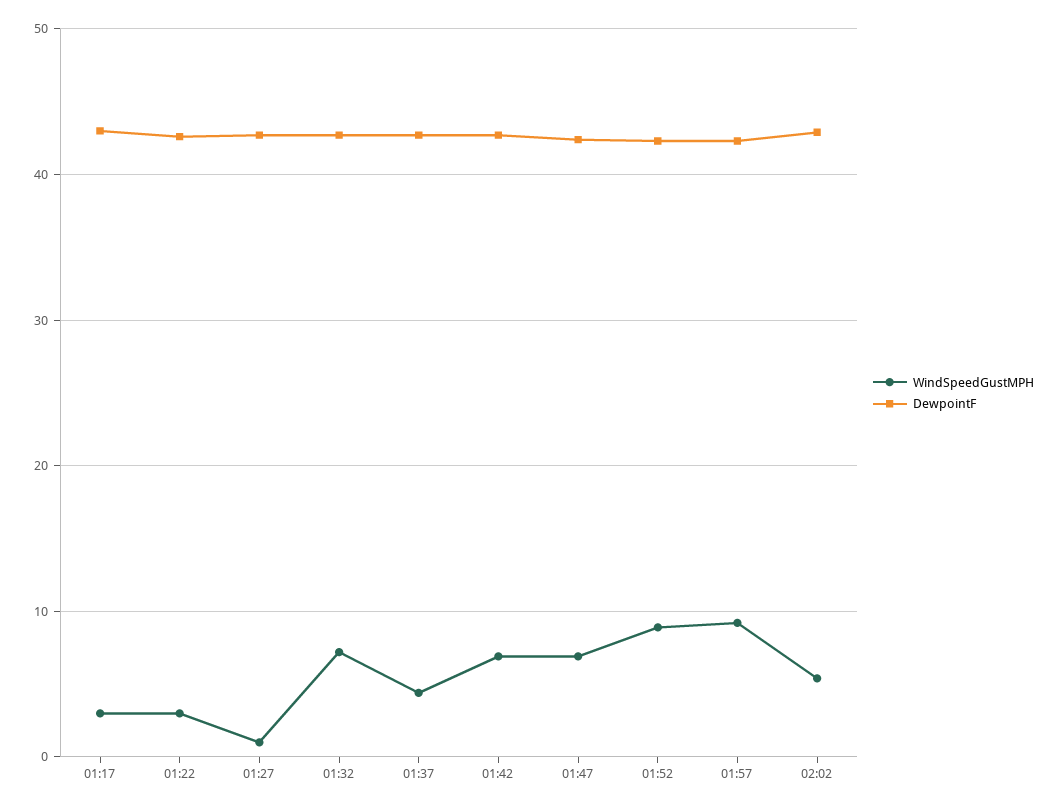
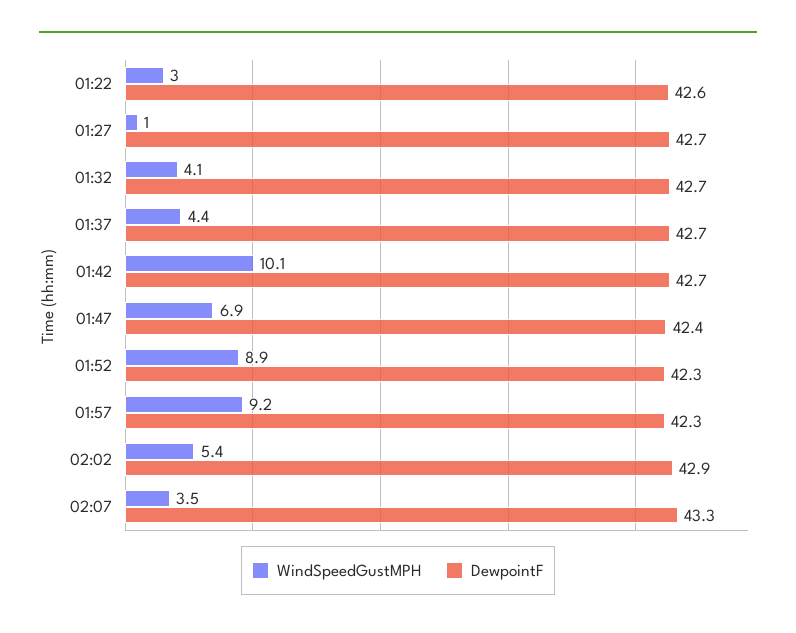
WindSpeedGustMPH, 01:17: 3 -> none
DewpointF, 01:17: 43 -> none
WindSpeedGustMPH, 01:32: 7 -> 4.1
WindSpeedGustMPH, 01:42: 7 -> 10.1
WindSpeedGustMPH, 02:07: none -> 3.5
DewpointF, 02:07: none -> 43.3

